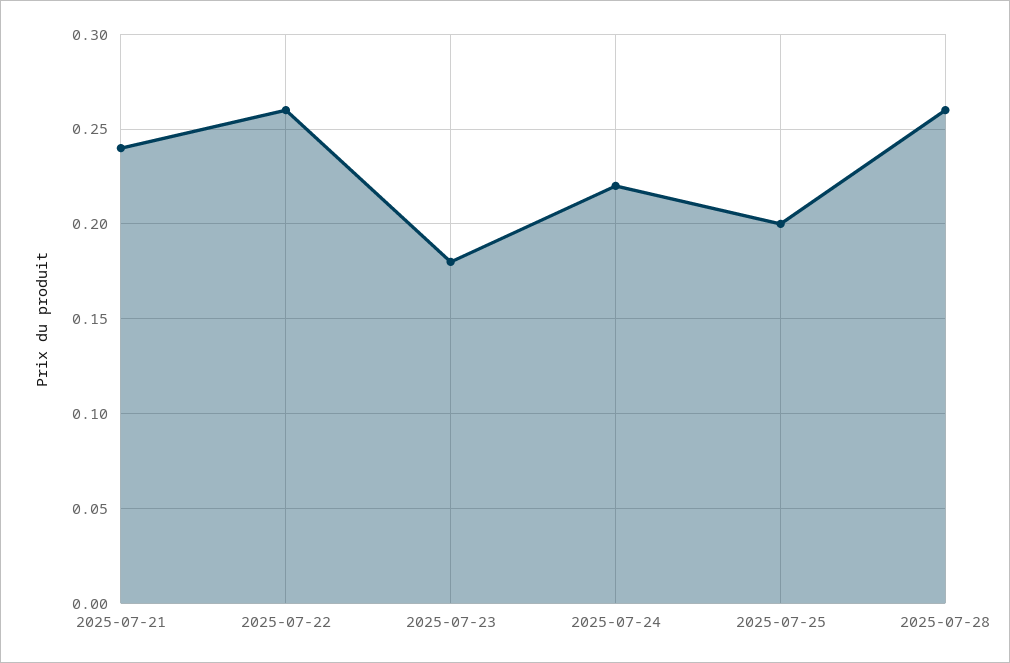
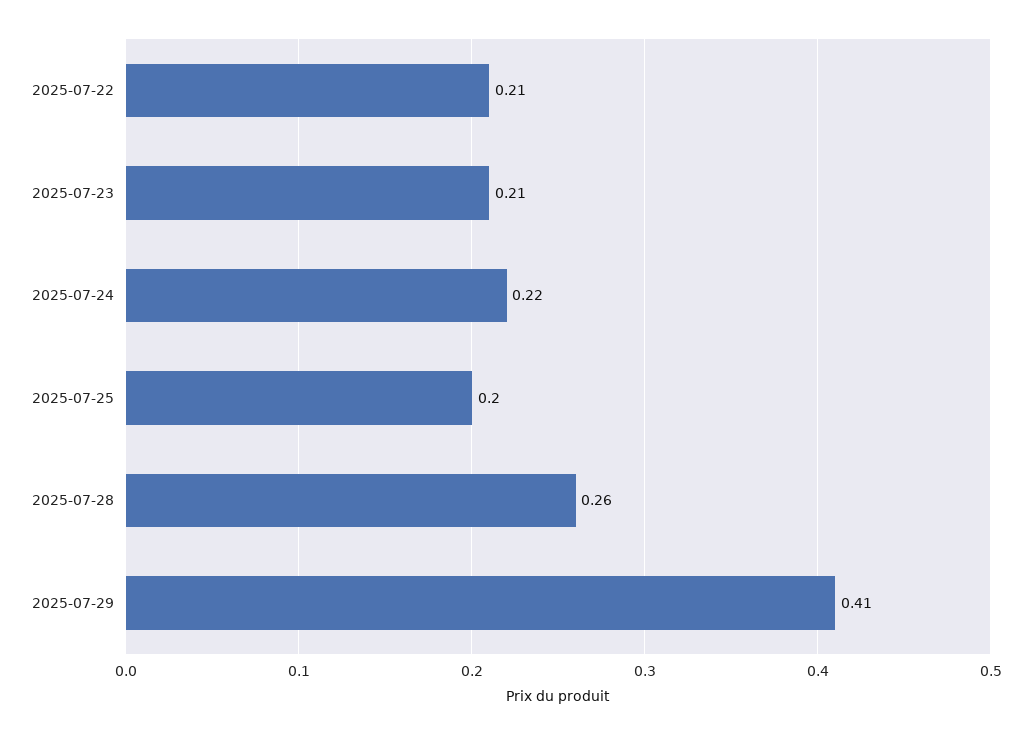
2025-07-21: 0.24 -> none
2025-07-22: 0.26 -> 0.21
2025-07-23: 0.18 -> 0.21
2025-07-29: none -> 0.41

